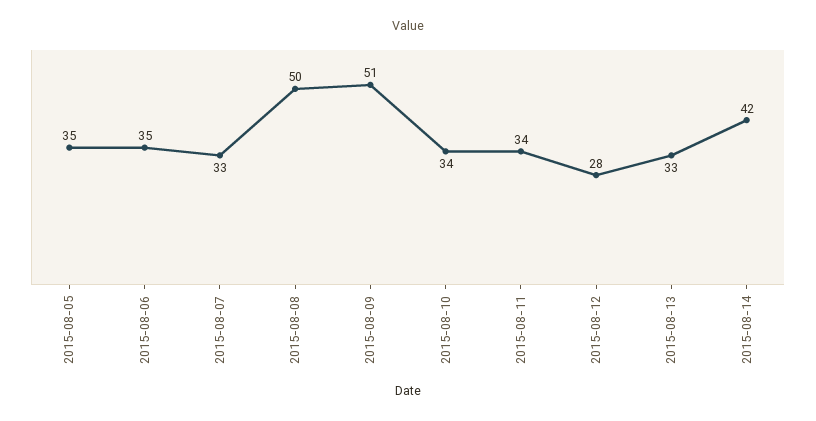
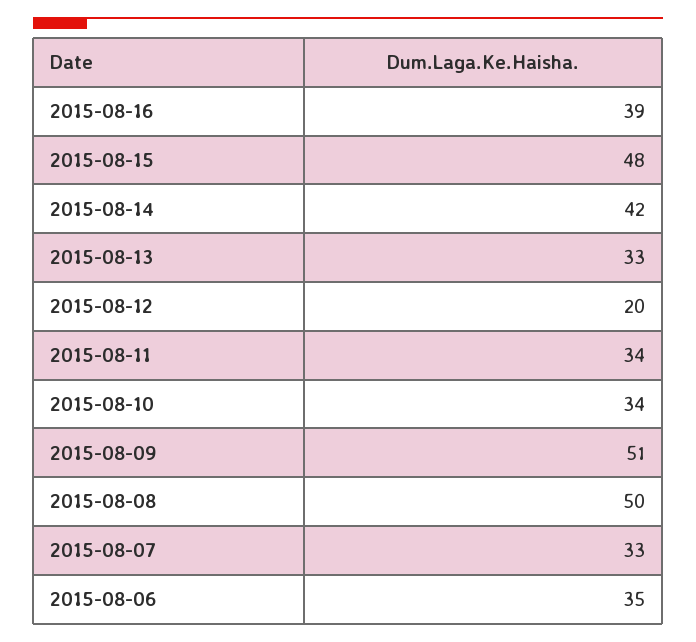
2015-08-05: 35 -> none
2015-08-12: 28 -> 20
2015-08-16: none -> 39
2015-08-15: none -> 48

